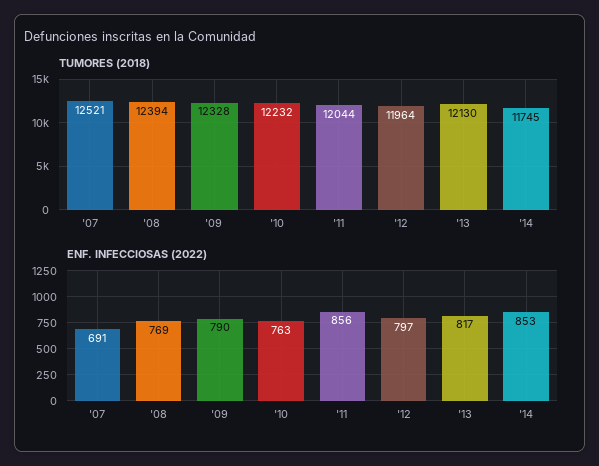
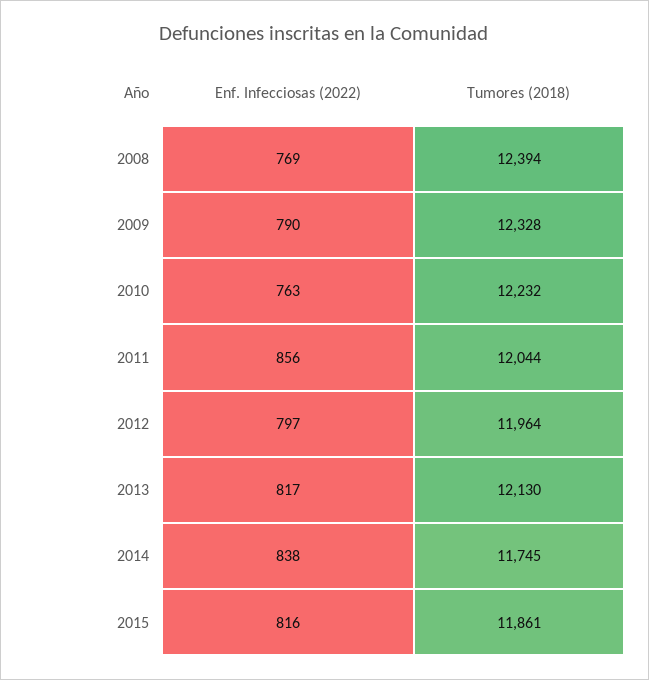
TUMORES (2018), '07: 12521 -> none
ENF. INFECCIOSAS (2022), '07: 691 -> none
ENF. INFECCIOSAS (2022), '14: 853 -> 838
ENF. INFECCIOSAS (2022), 2015: none -> 816
TUMORES (2018), 2015: none -> 11861

